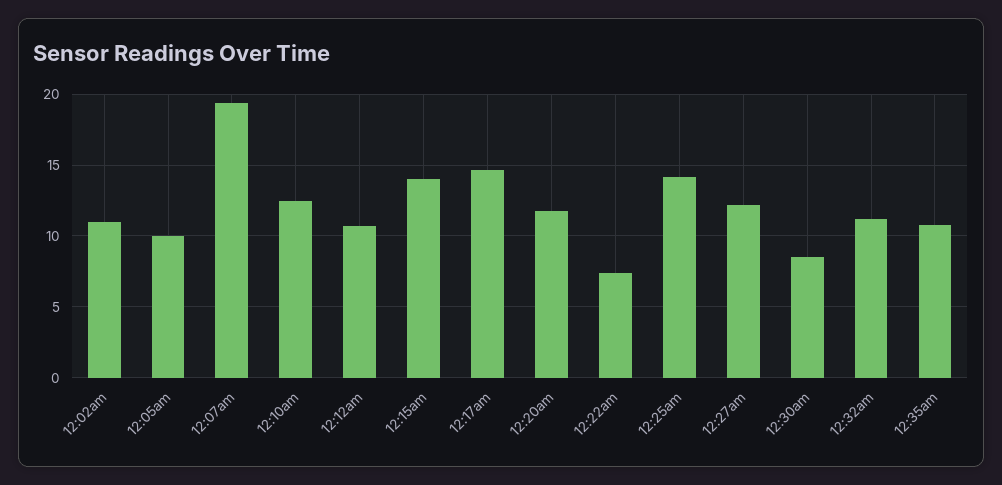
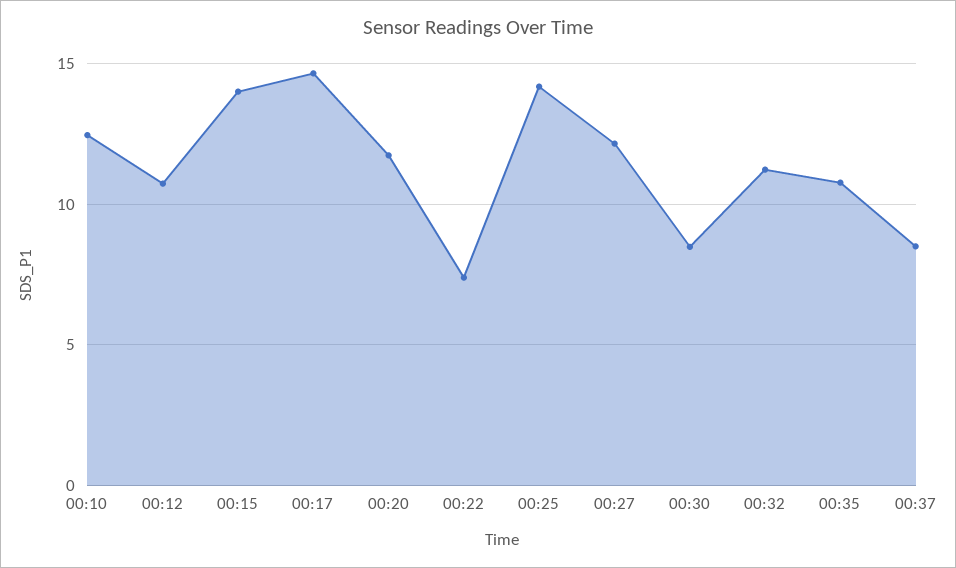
12:02am: 11 -> none
12:05am: 10 -> none
12:07am: 19.5 -> none
00:37: none -> 8.5

